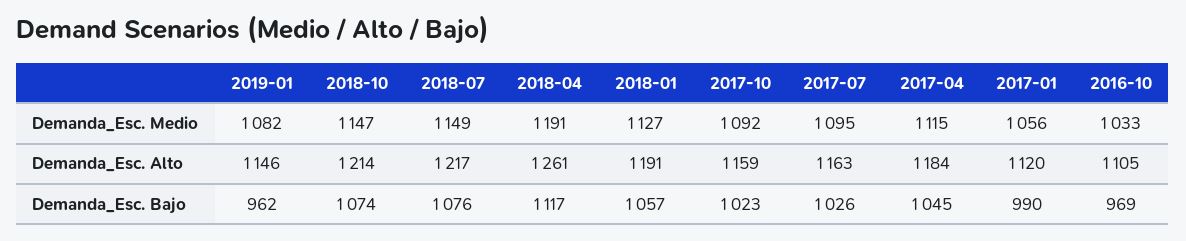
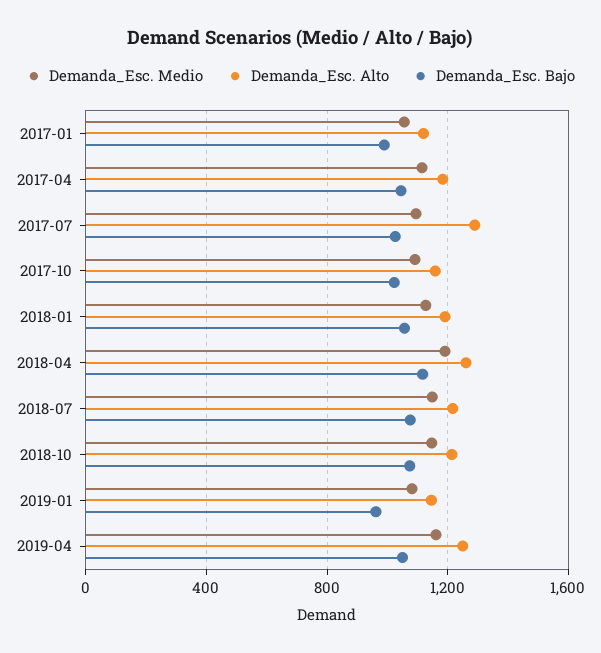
Demanda_Esc. Medio, 2016-10: 1033 -> none
Demanda_Esc. Alto, 2017-07: 1163 -> 1300
Demanda_Esc. Alto, 2016-10: 1105 -> none
Demanda_Esc. Bajo, 2016-10: 969 -> none
Demanda_Esc. Medio, 2019-04: none -> 1150
Demanda_Esc. Alto, 2019-04: none -> 1250
Demanda_Esc. Bajo, 2019-04: none -> 1050

